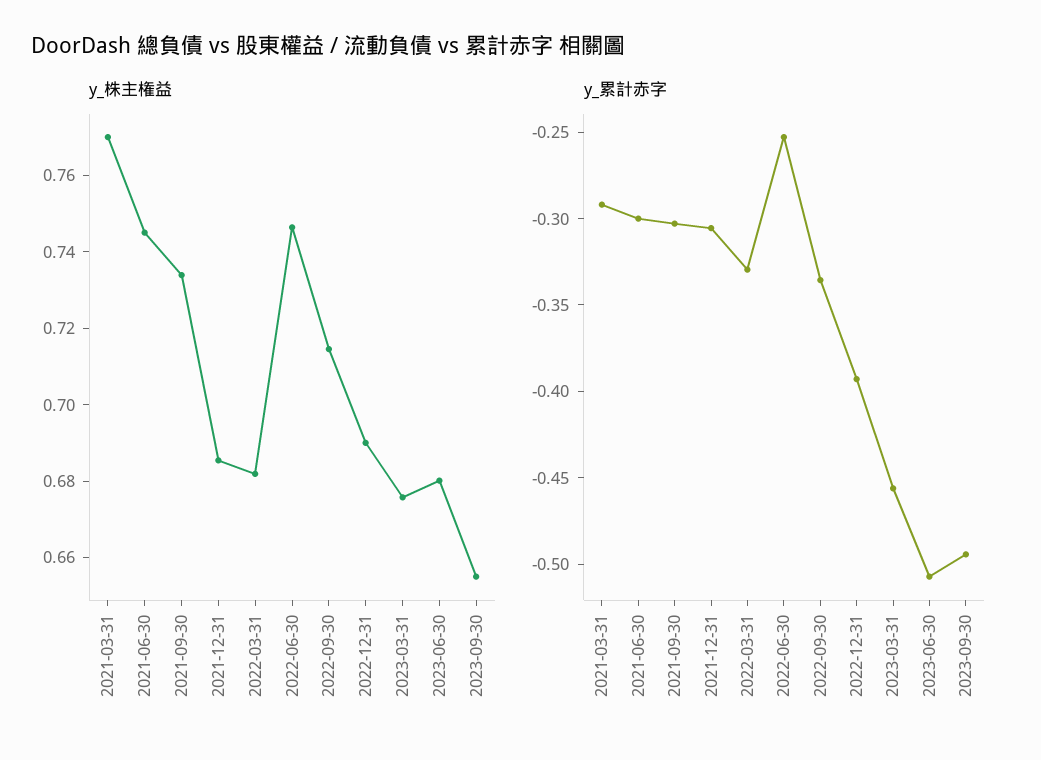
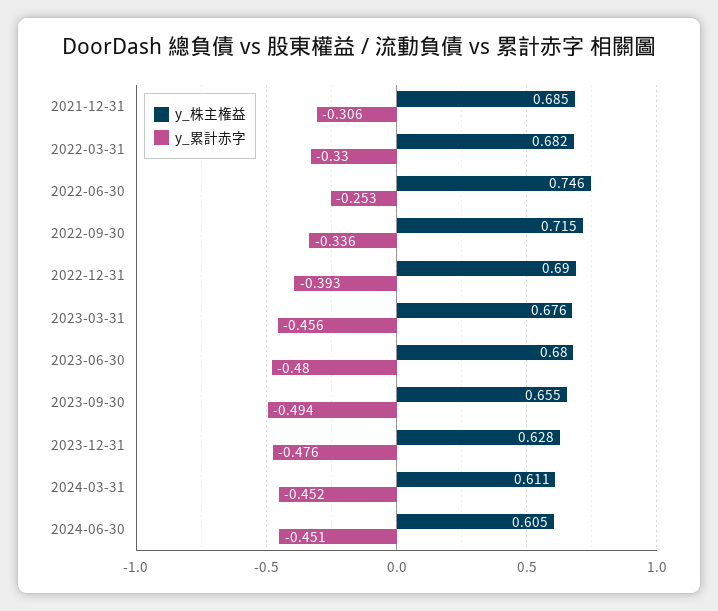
y_株主権益, 2021-03-31: 0.77 -> none
y_株主権益, 2021-06-30: 0.745 -> none
y_株主権益, 2021-09-30: 0.735 -> none
y_累計赤字, 2021-03-31: -0.29 -> none
y_累計赤字, 2021-06-30: -0.3 -> none
y_累計赤字, 2021-09-30: -0.3 -> none
y_累計赤字, 2023-06-30: -0.51 -> -0.48
y_株主権益, 2023-12-31: none -> 0.628
y_累計赤字, 2023-12-31: none -> -0.476
y_株主権益, 2024-03-31: none -> 0.611
y_累計赤字, 2024-03-31: none -> -0.452
y_株主権益, 2024-06-30: none -> 0.605
y_累計赤字, 2024-06-30: none -> -0.451

